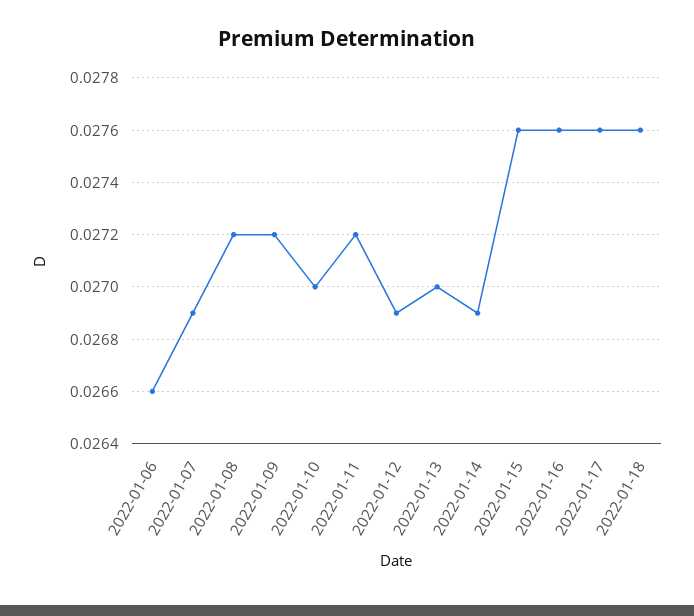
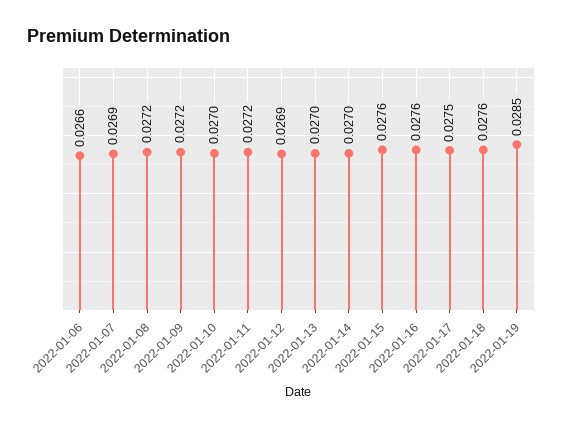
2022-01-14: 0.0269 -> 0.027
2022-01-17: 0.0276 -> 0.0275
2022-01-19: none -> 0.0285

